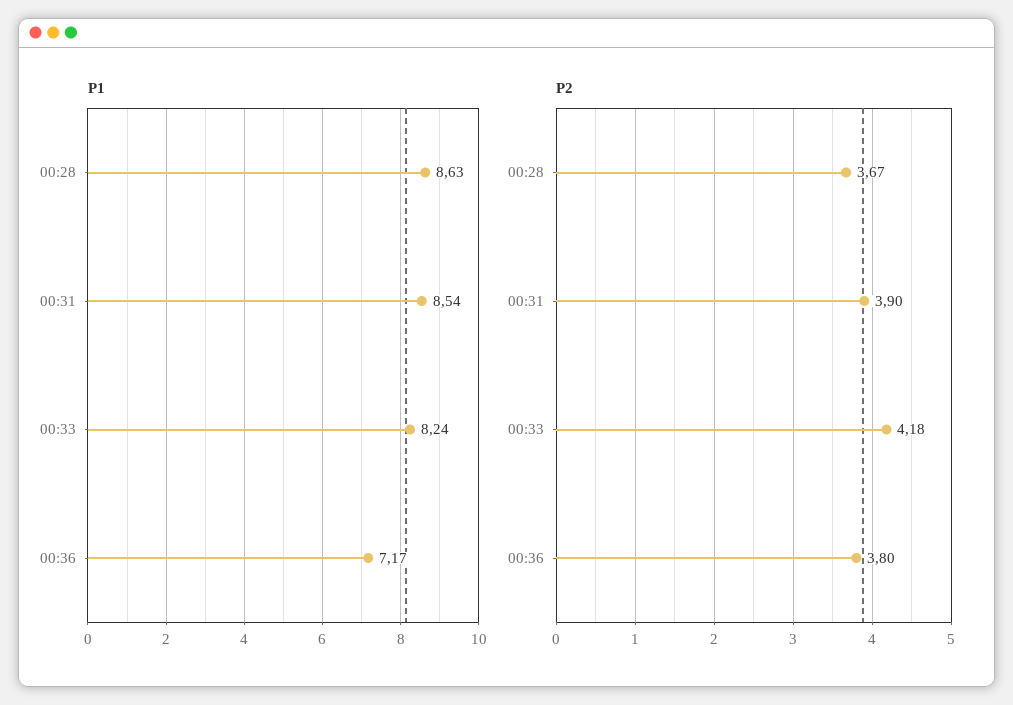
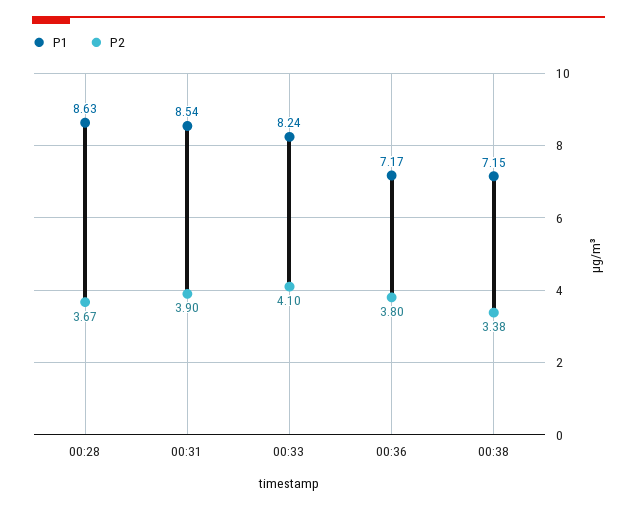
P2, 00:33: 4.18 -> 4.1
P1, 00:38: none -> 7.15
P2, 00:38: none -> 3.38

